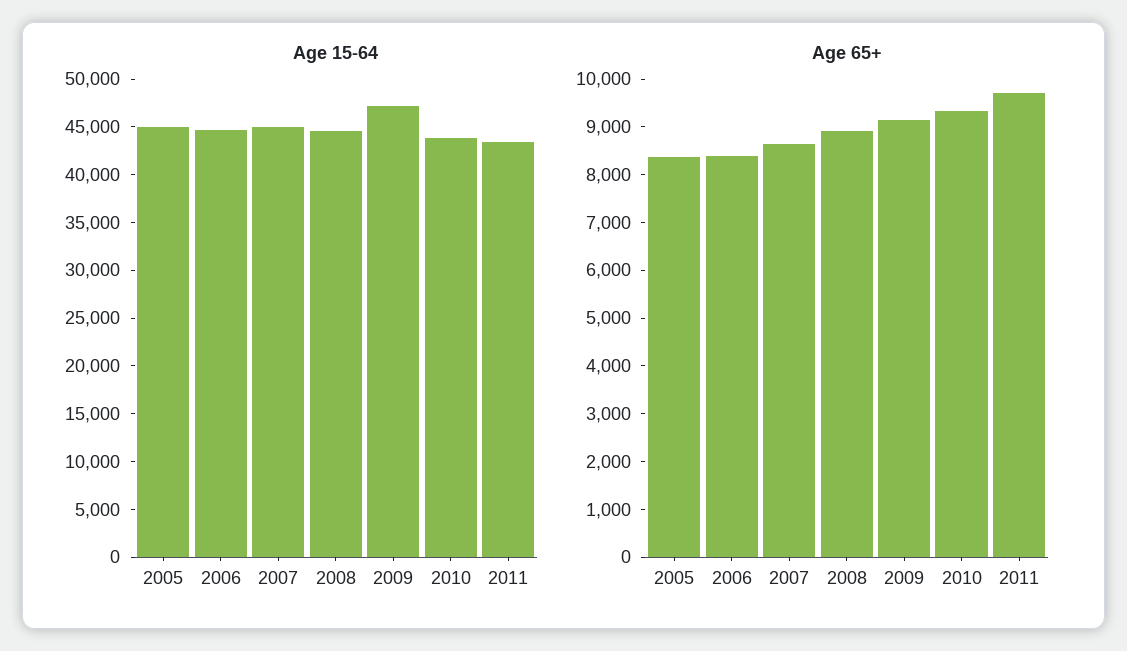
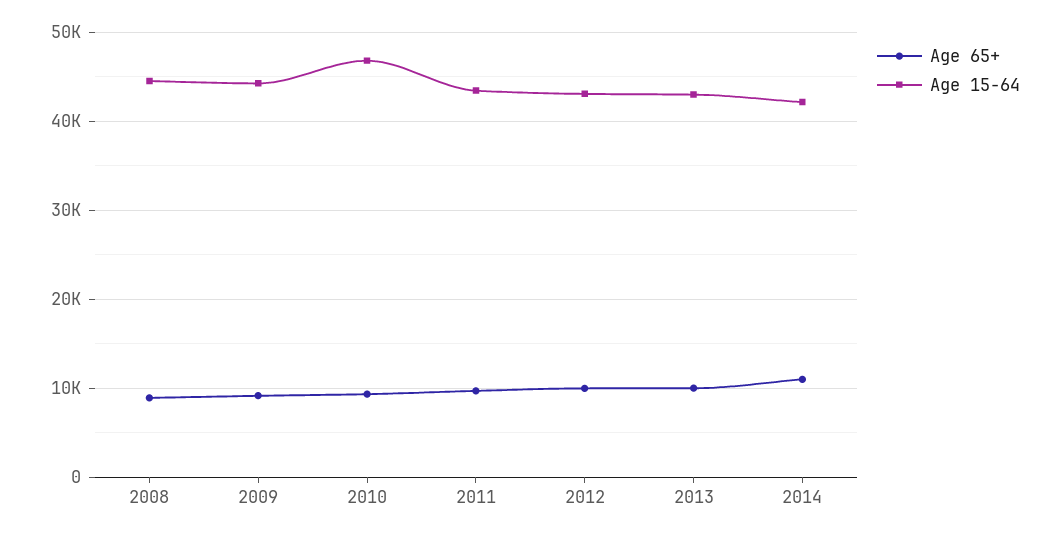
Age 15-64, 2005: 45000 -> none
Age 15-64, 2006: 45000 -> none
Age 15-64, 2007: 45000 -> none
Age 15-64, 2009: 47000 -> 44000
Age 15-64, 2010: 44000 -> 47000
Age 65+, 2005: 8400 -> none
Age 65+, 2006: 8400 -> none
Age 65+, 2007: 8600 -> none
Age 65+, 2012: none -> 10000
Age 15-64, 2012: none -> 43000
Age 65+, 2013: none -> 10000
Age 15-64, 2013: none -> 43000
Age 65+, 2014: none -> 11000
Age 15-64, 2014: none -> 42000

